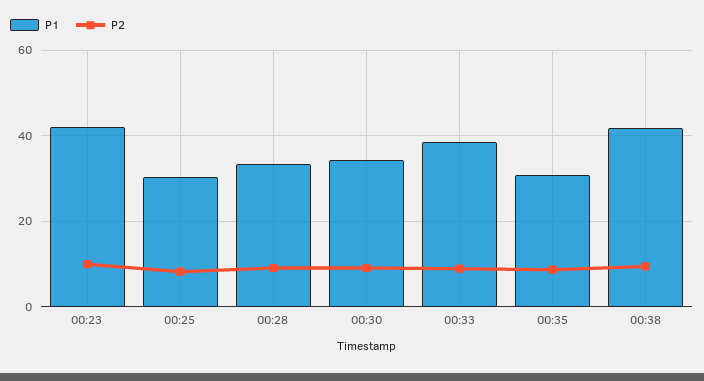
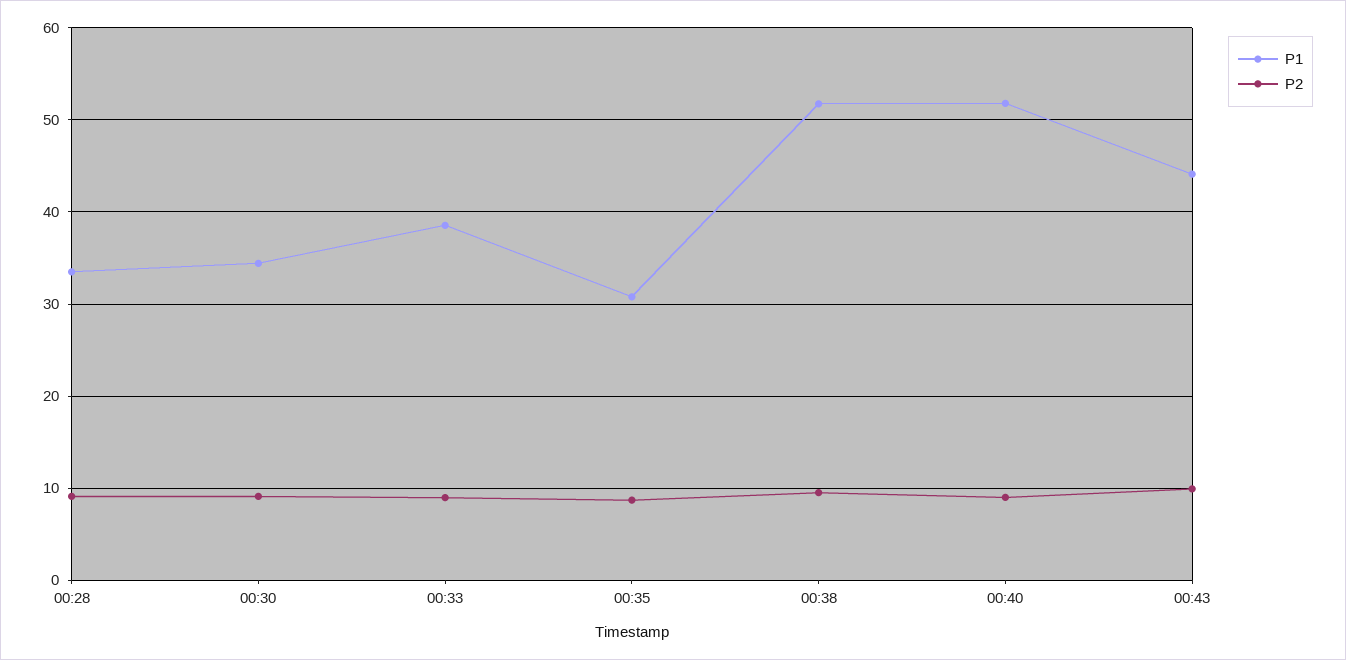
P1, 00:23: 42 -> none
P2, 00:23: 10 -> none
P1, 00:25: 30 -> none
P2, 00:25: 8 -> none
P1, 00:38: 42 -> 52
P1, 00:40: none -> 52
P2, 00:40: none -> 9
P1, 00:43: none -> 44
P2, 00:43: none -> 10

